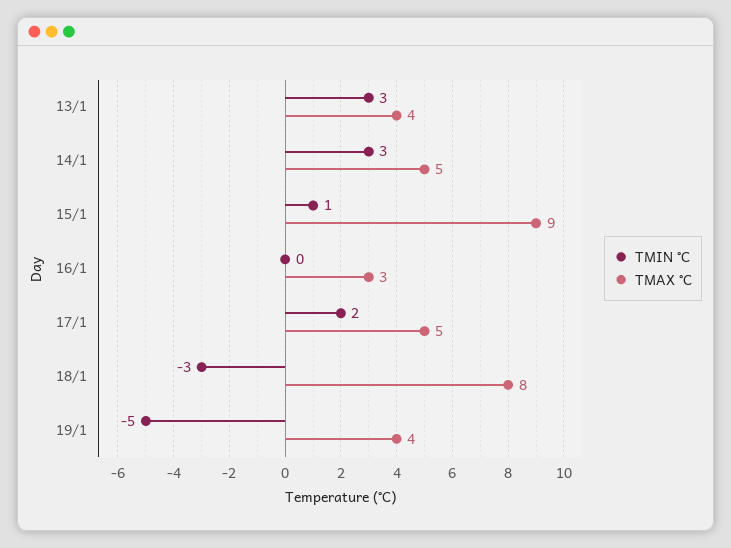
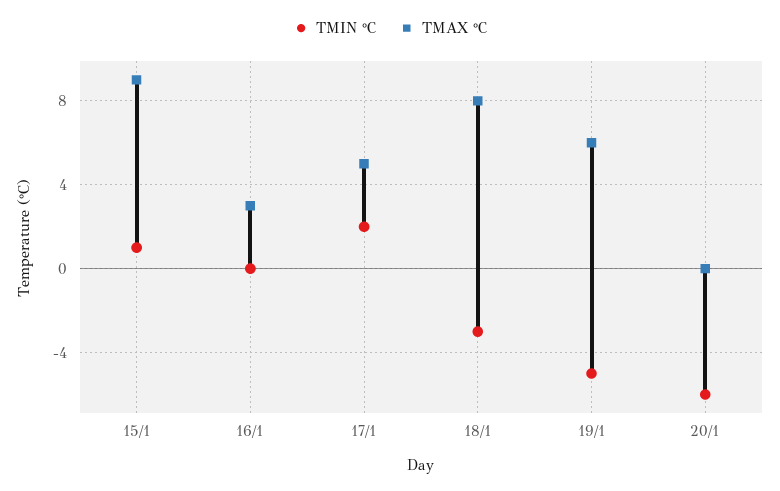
TMIN °C, 13/1: 3 -> none
TMAX °C, 13/1: 4 -> none
TMIN °C, 14/1: 3 -> none
TMAX °C, 14/1: 5 -> none
TMAX °C, 19/1: 4 -> 6
TMIN °C, 20/1: none -> -6
TMAX °C, 20/1: none -> 0

